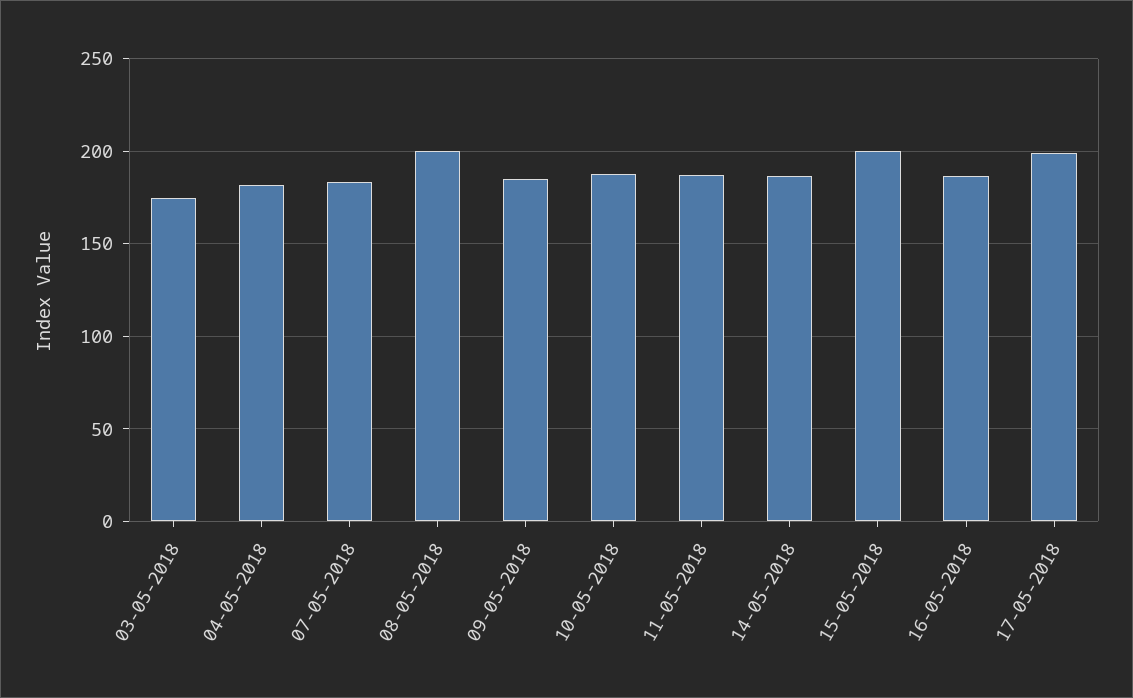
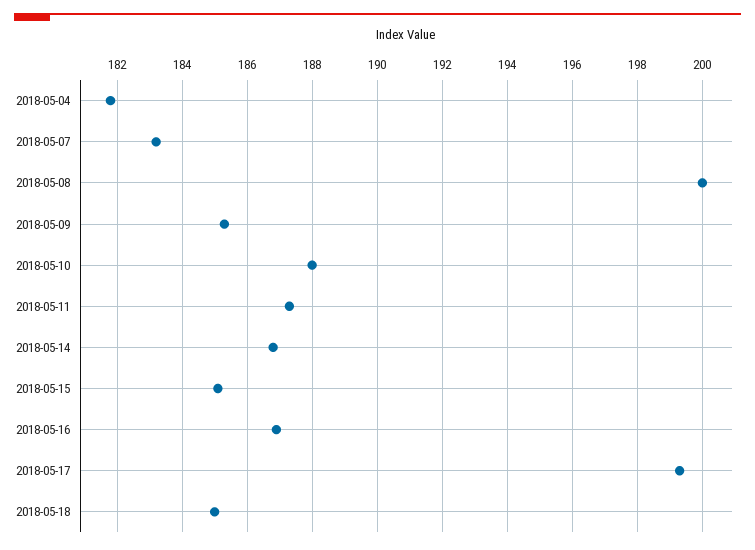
03-05-2018: 175 -> none
15-05-2018: 200 -> 185
2018-05-18: none -> 185

